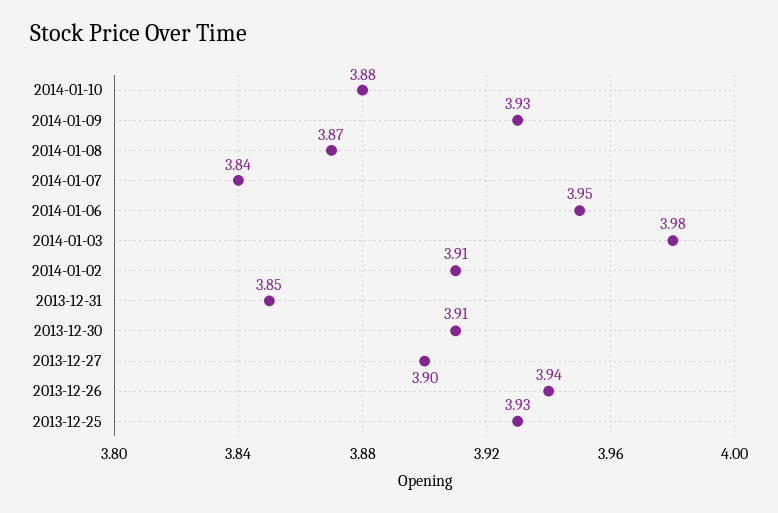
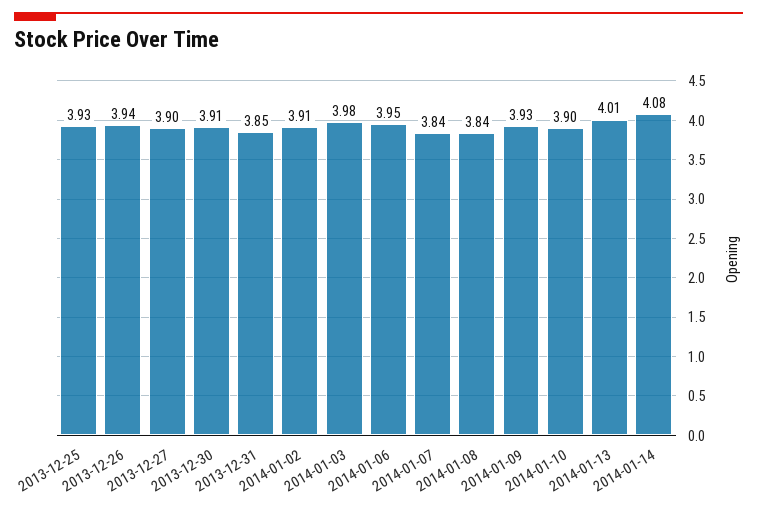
2014-01-10: 3.88 -> 3.9
2014-01-08: 3.87 -> 3.84
2014-01-13: none -> 4.01
2014-01-14: none -> 4.08

